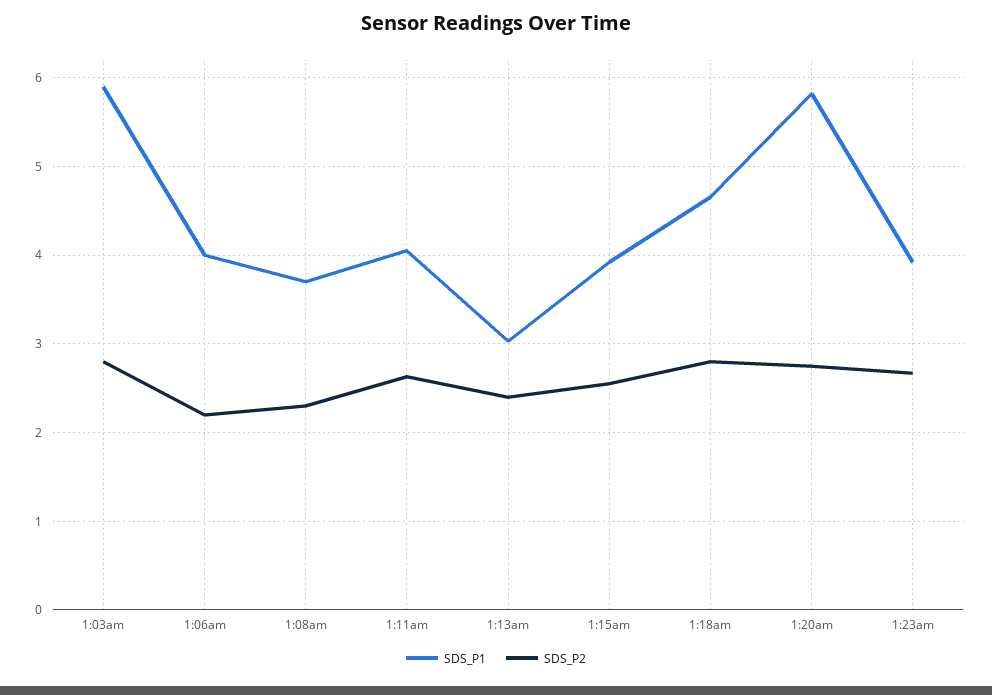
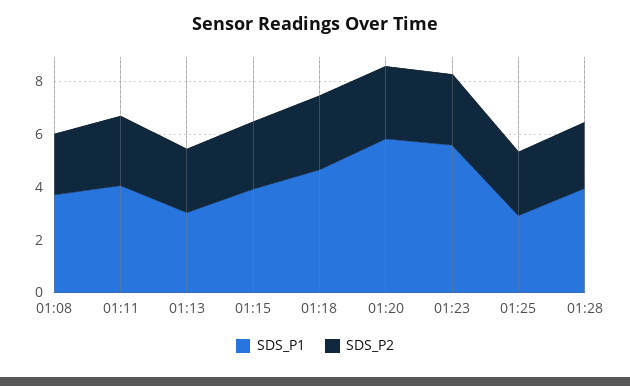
SDS_P1, 1:03am: 5.9 -> none
SDS_P2, 1:03am: 2.8 -> none
SDS_P1, 1:06am: 4 -> none
SDS_P2, 1:06am: 2.2 -> none
SDS_P1, 1:23am: 3.9 -> 5.5
SDS_P1, 01:25: none -> 3
SDS_P2, 01:25: none -> 2.5
SDS_P1, 01:28: none -> 4
SDS_P2, 01:28: none -> 2.5

